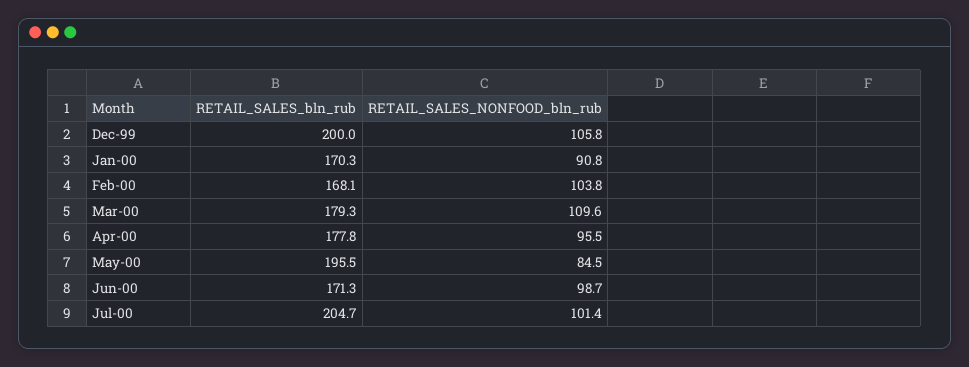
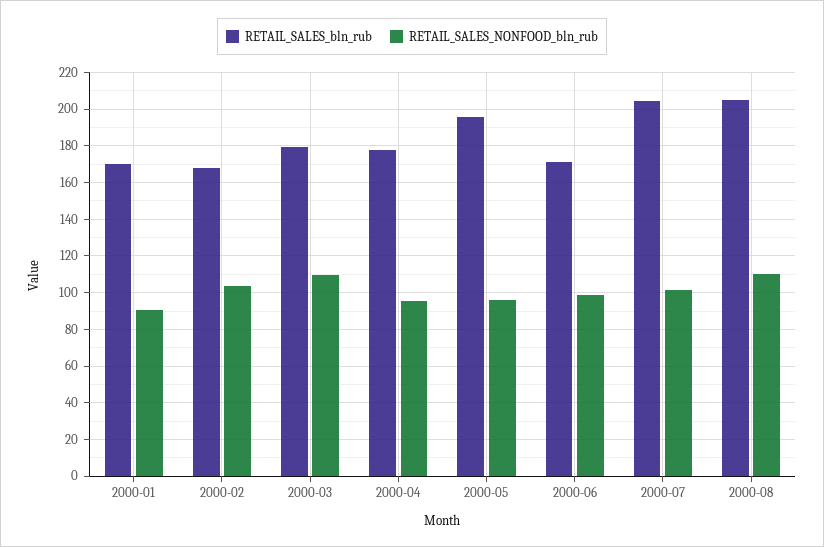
RETAIL_SALES_bln_rub, Dec-99: 200 -> none
RETAIL_SALES_NONFOOD_bln_rub, Dec-99: 105.8 -> none
RETAIL_SALES_NONFOOD_bln_rub, May-00: 84.5 -> 95
RETAIL_SALES_bln_rub, 2000-08: none -> 205
RETAIL_SALES_NONFOOD_bln_rub, 2000-08: none -> 110

